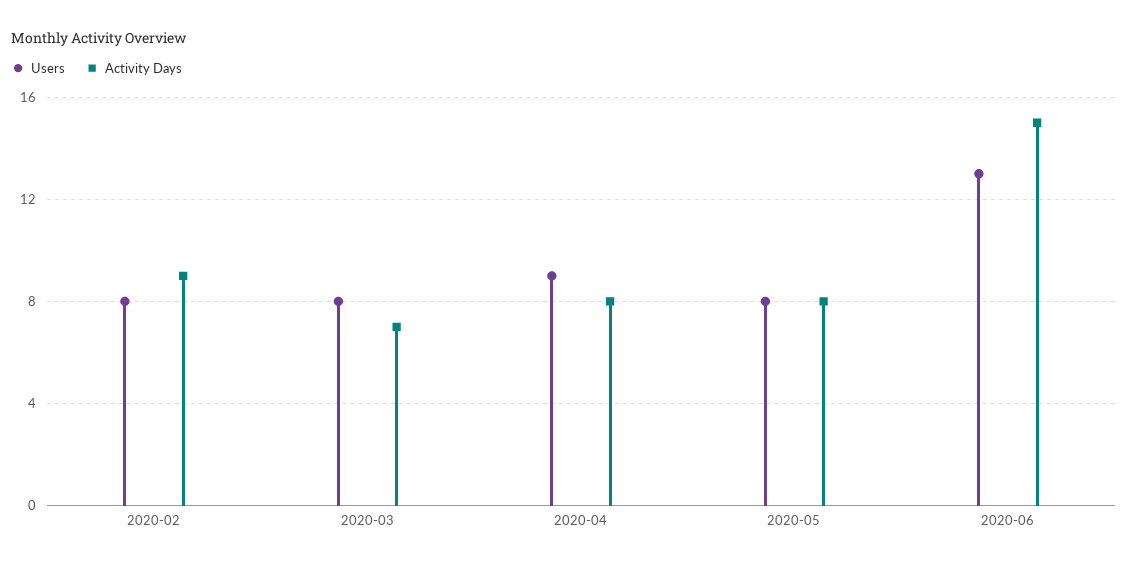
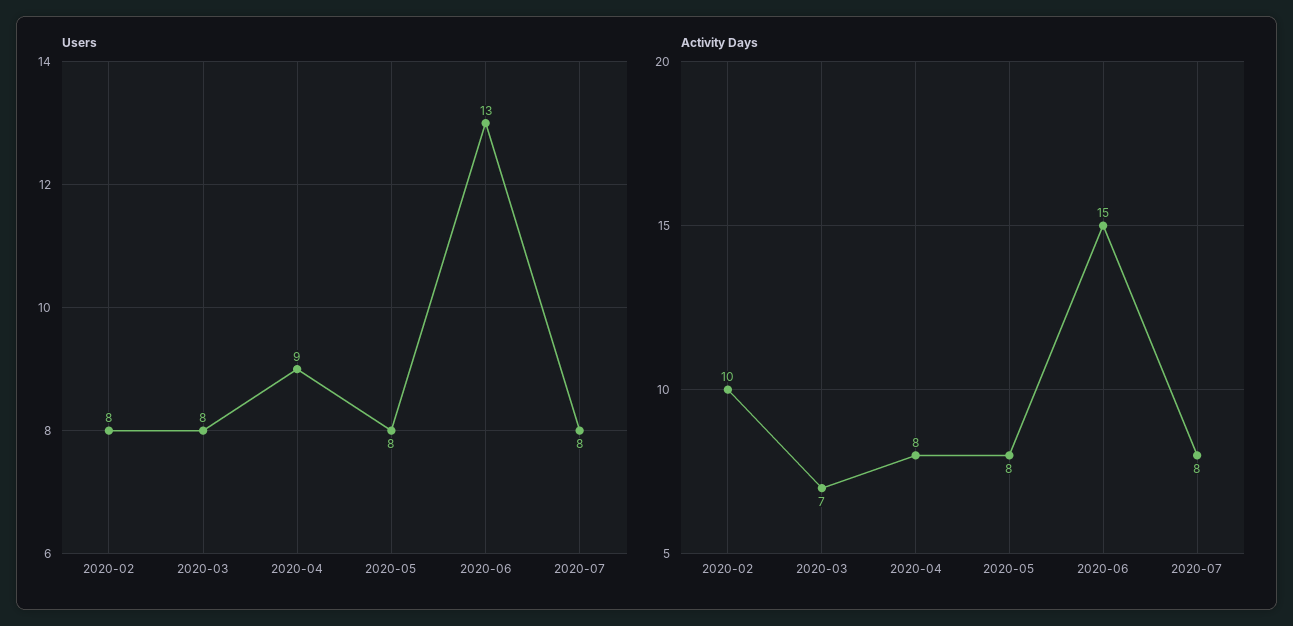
Activity Days, 2020-02: 9 -> 10
Users, 2020-07: none -> 8
Activity Days, 2020-07: none -> 8

